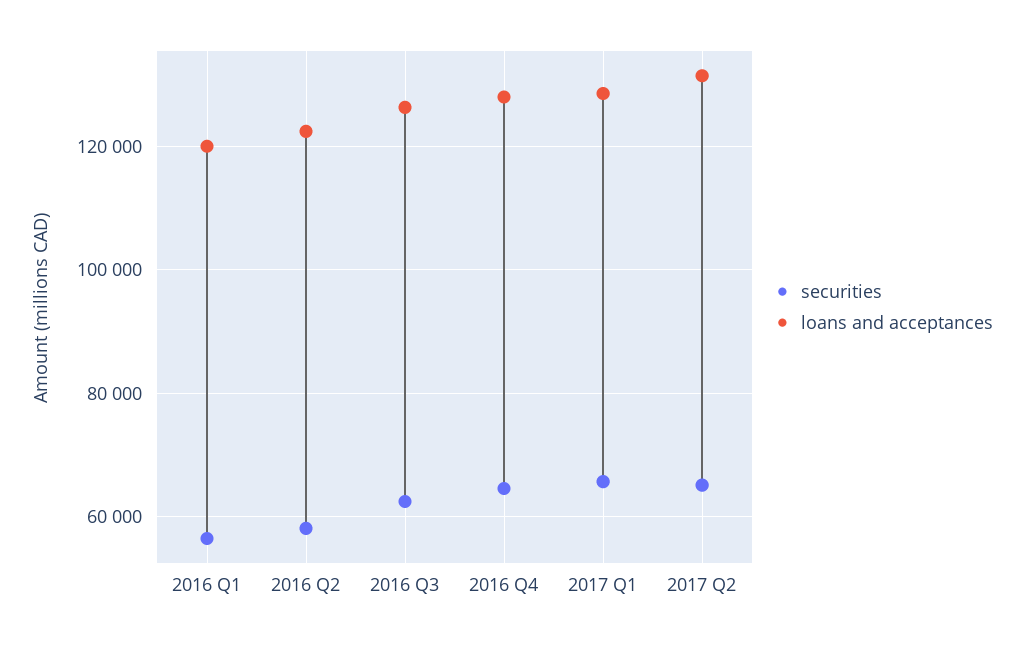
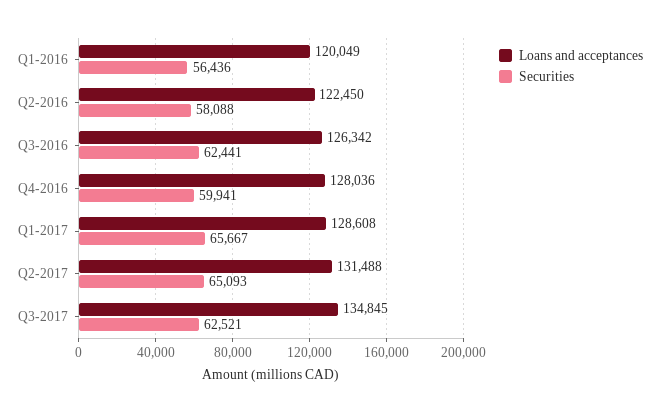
securities, 2016 Q4: 64000 -> 59941
loans and acceptances, Q3-2017: none -> 134845
securities, Q3-2017: none -> 62521

